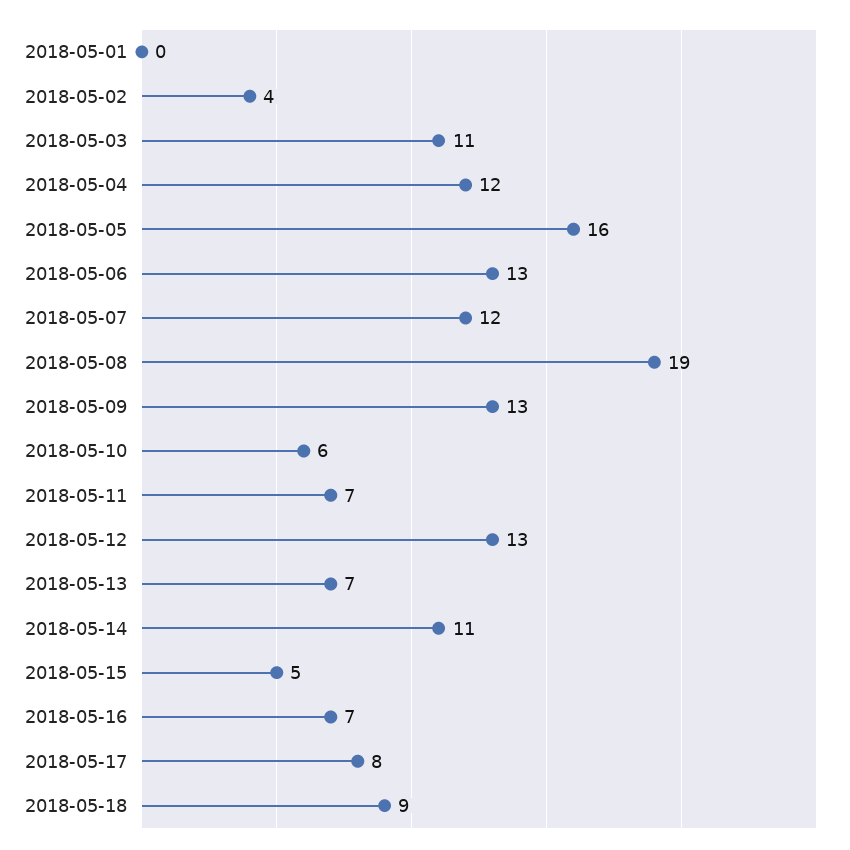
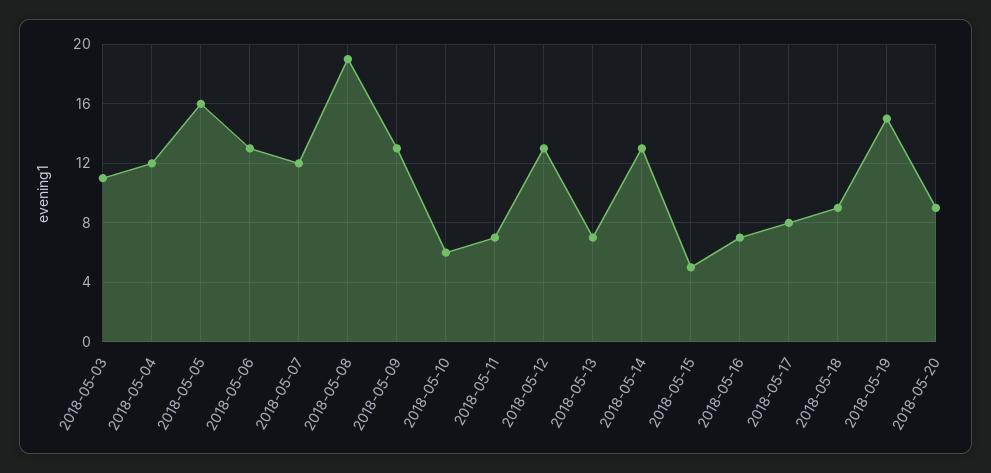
2018-05-01: 0 -> none
2018-05-02: 4 -> none
2018-05-14: 11 -> 13
2018-05-19: none -> 15
2018-05-20: none -> 9

